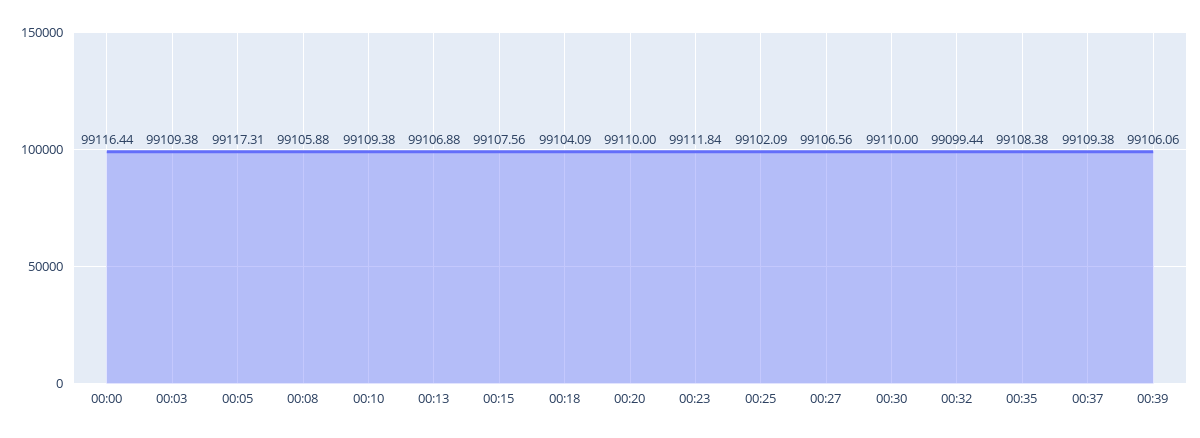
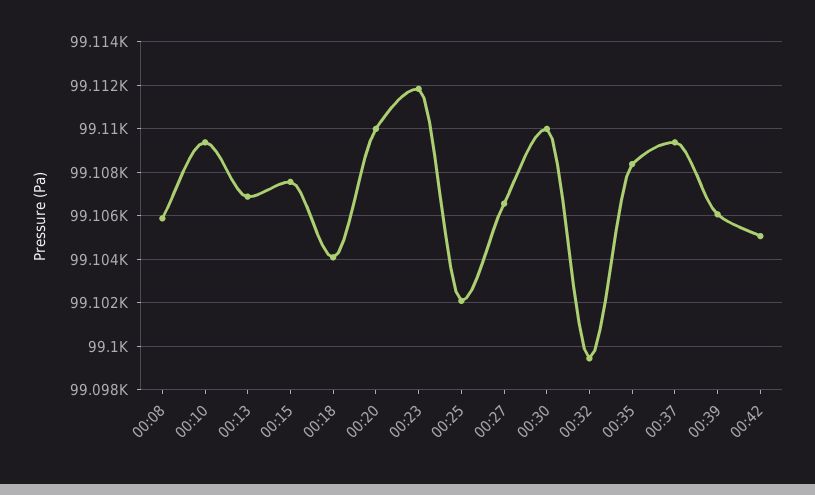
00:00: 99116.44 -> none
00:03: 99109.38 -> none
00:05: 99117.31 -> none
00:42: none -> 99105

